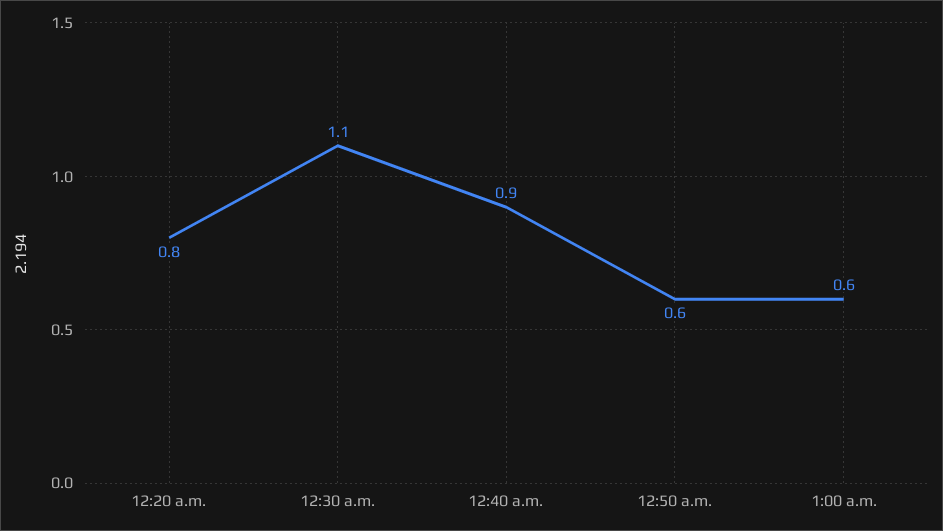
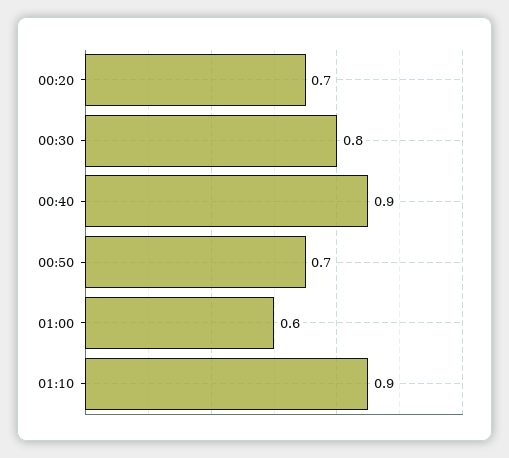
12:20 a.m.: 0.8 -> 0.7
12:30 a.m.: 1.1 -> 0.8
12:50 a.m.: 0.6 -> 0.7
01:10: none -> 0.9

